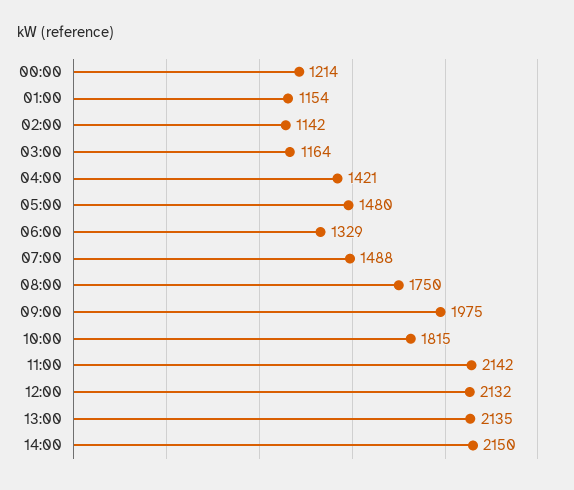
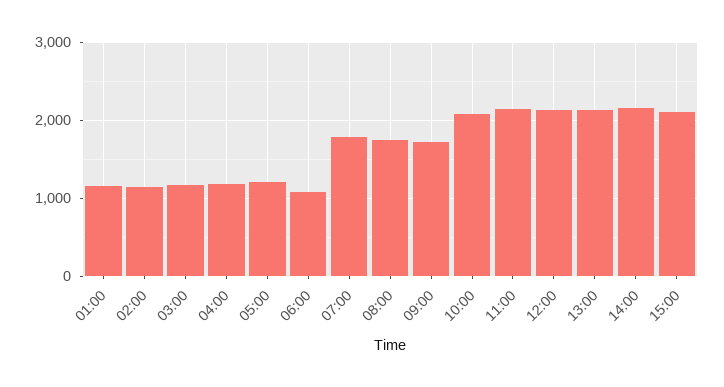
00:00: 1214 -> none
04:00: 1421 -> 1200
05:00: 1480 -> 1200
06:00: 1329 -> 1100
07:00: 1488 -> 1800
09:00: 1975 -> 1700
10:00: 1815 -> 2100
15:00: none -> 2100

